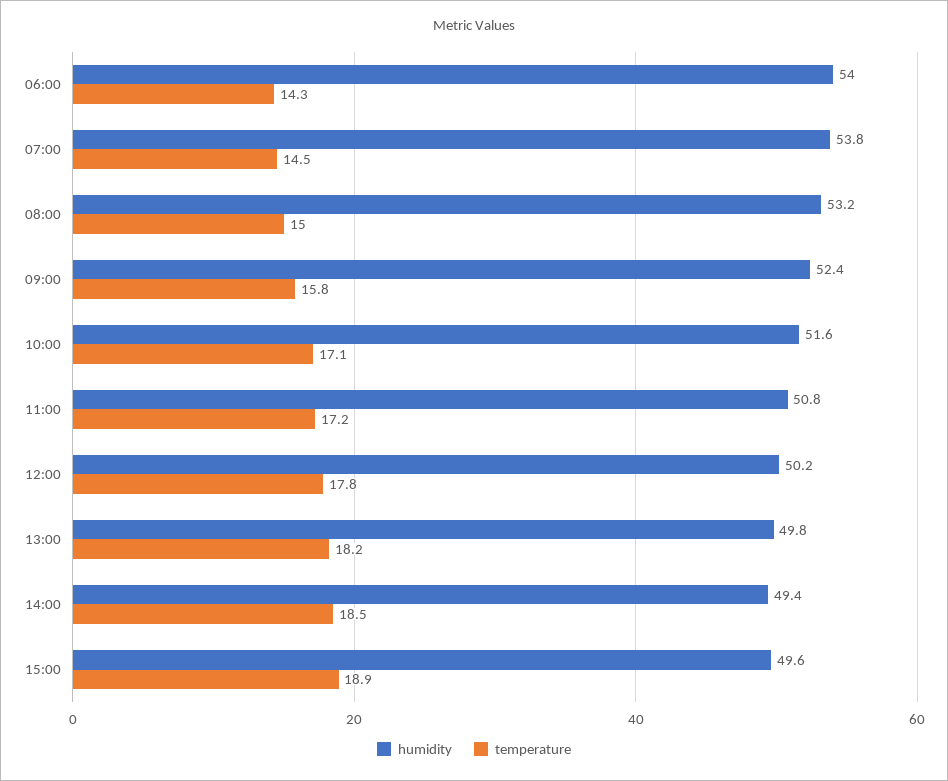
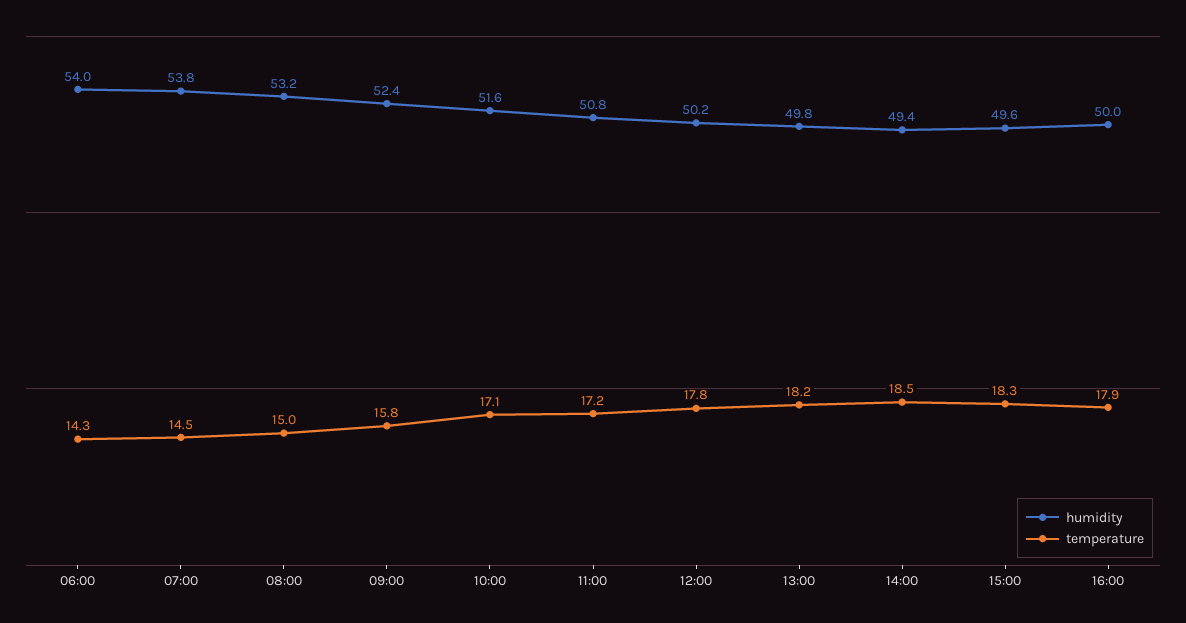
temperature, 15:00: 18.9 -> 18.3
humidity, 16:00: none -> 50
temperature, 16:00: none -> 17.9

